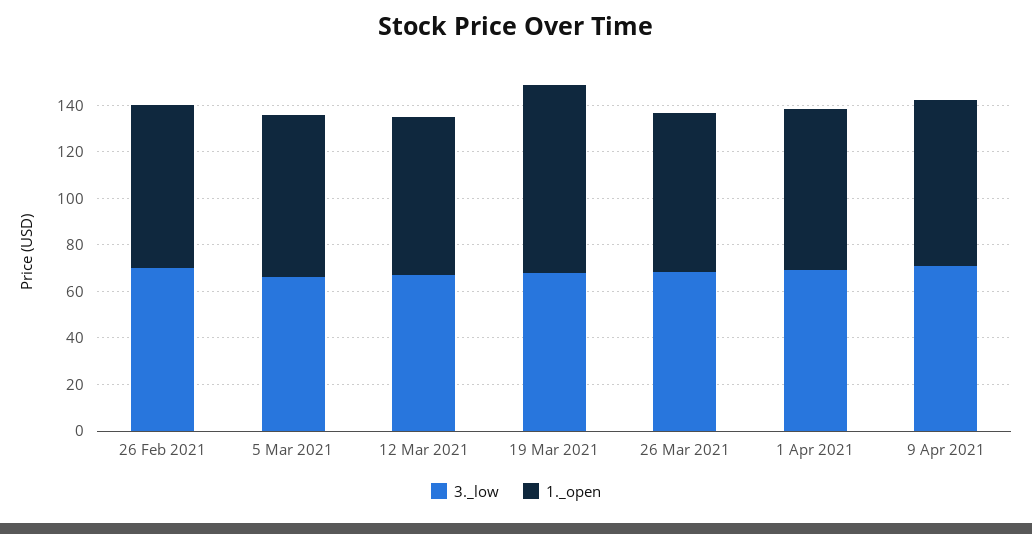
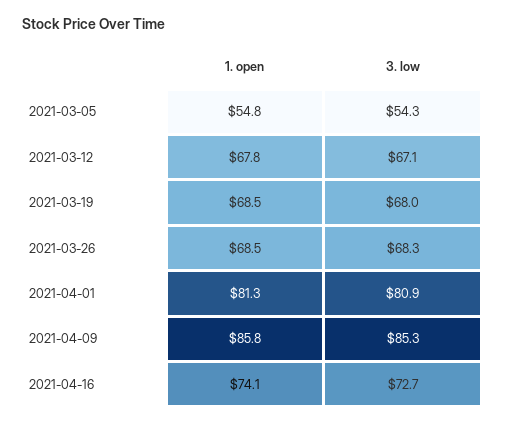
3._low, 26 Feb 2021: 70 -> none
1._open, 26 Feb 2021: 70 -> none
3._low, 5 Mar 2021: 65 -> 54.3
1._open, 5 Mar 2021: 70 -> 54.8
1._open, 19 Mar 2021: 80 -> 68.5
3._low, 1 Apr 2021: 70 -> 80.9
1._open, 1 Apr 2021: 70 -> 81.3
3._low, 9 Apr 2021: 70 -> 85.3
1._open, 9 Apr 2021: 70 -> 85.8
1._open, 2021-04-16: none -> 74.1
3._low, 2021-04-16: none -> 72.7

